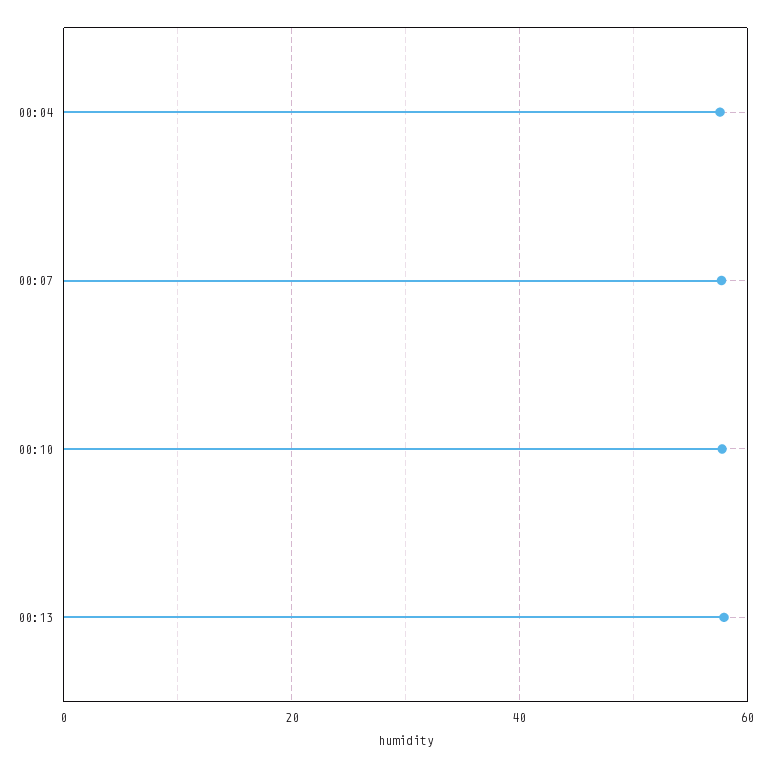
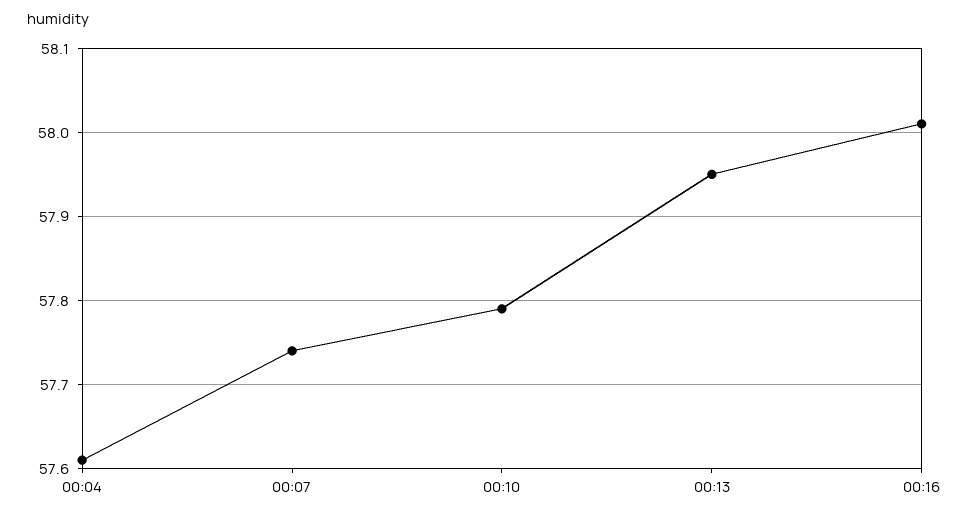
00:16: none -> 58.01

